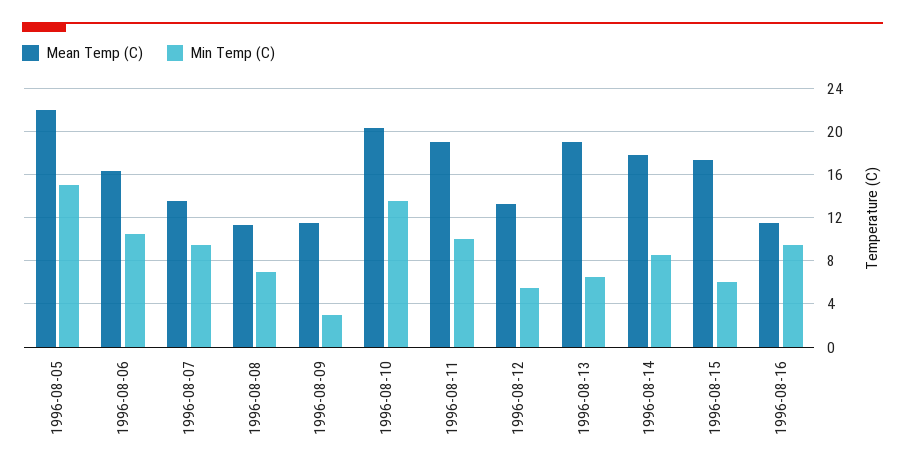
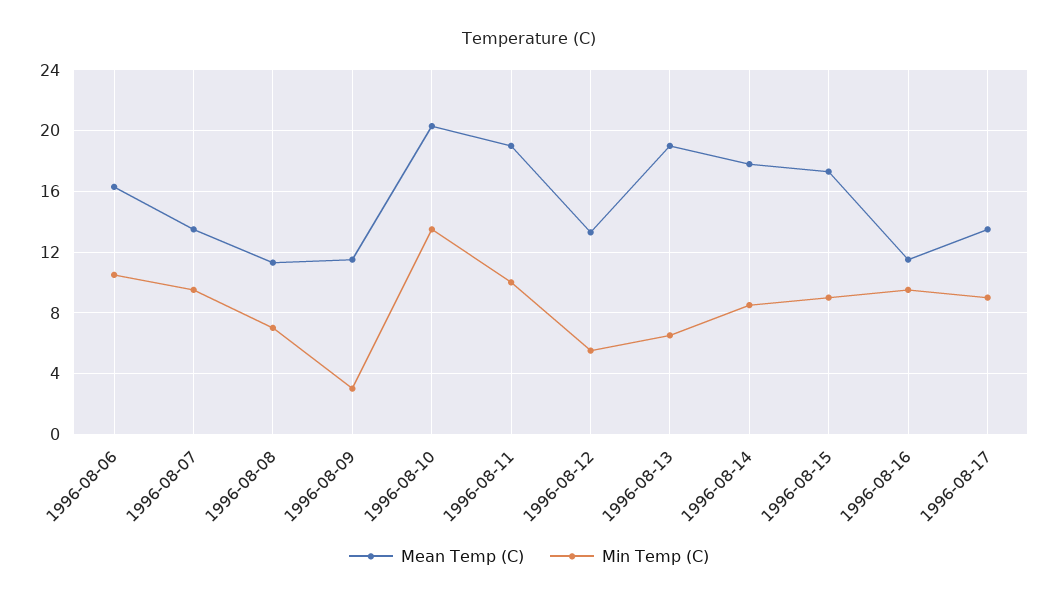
Mean Temp (C), 1996-08-05: 22 -> none
Min Temp (C), 1996-08-05: 15 -> none
Min Temp (C), 1996-08-15: 6 -> 9
Mean Temp (C), 1996-08-17: none -> 13.5
Min Temp (C), 1996-08-17: none -> 9

